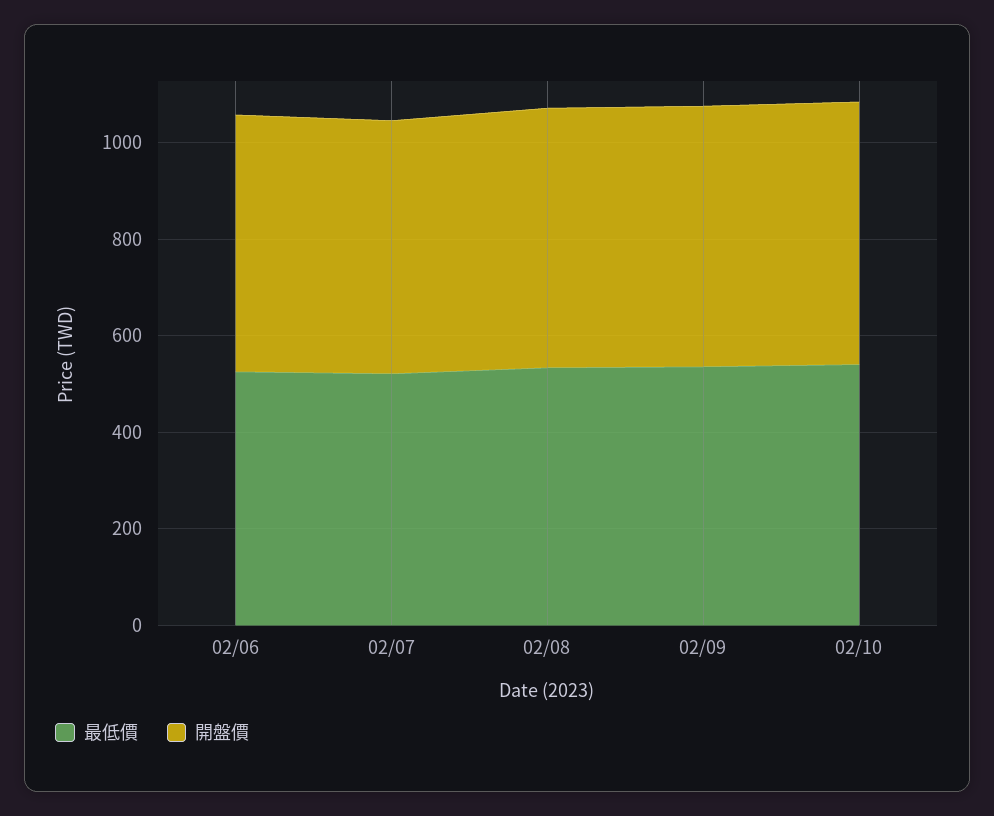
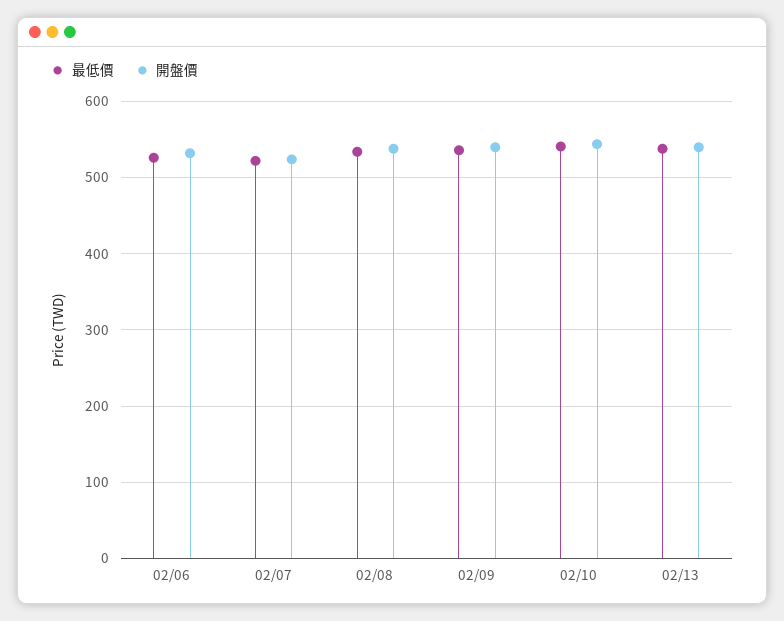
最低價, 02/13: none -> 540
開盤價, 02/13: none -> 540

